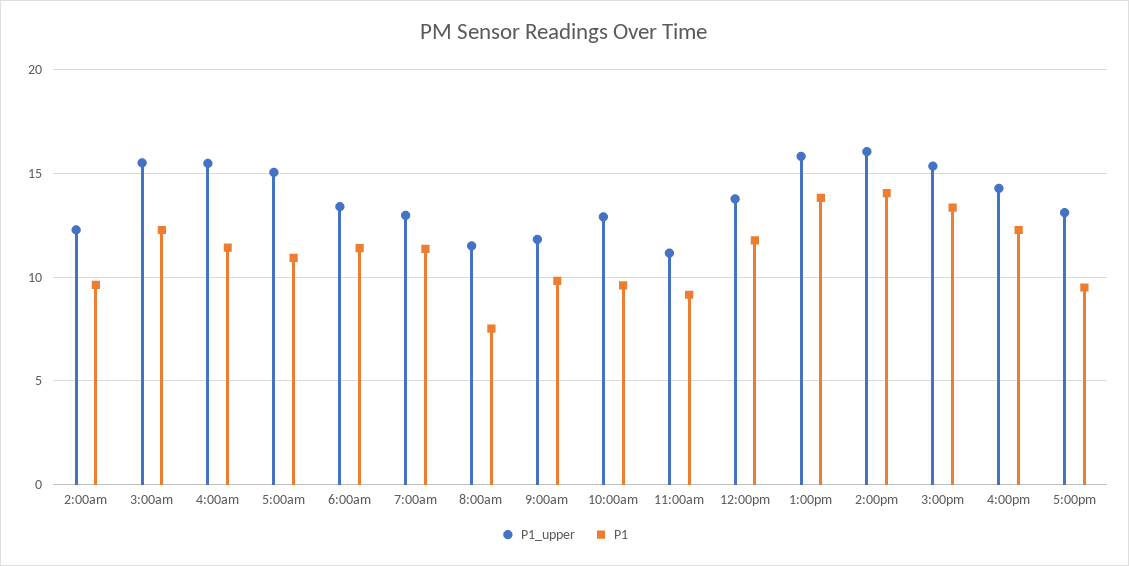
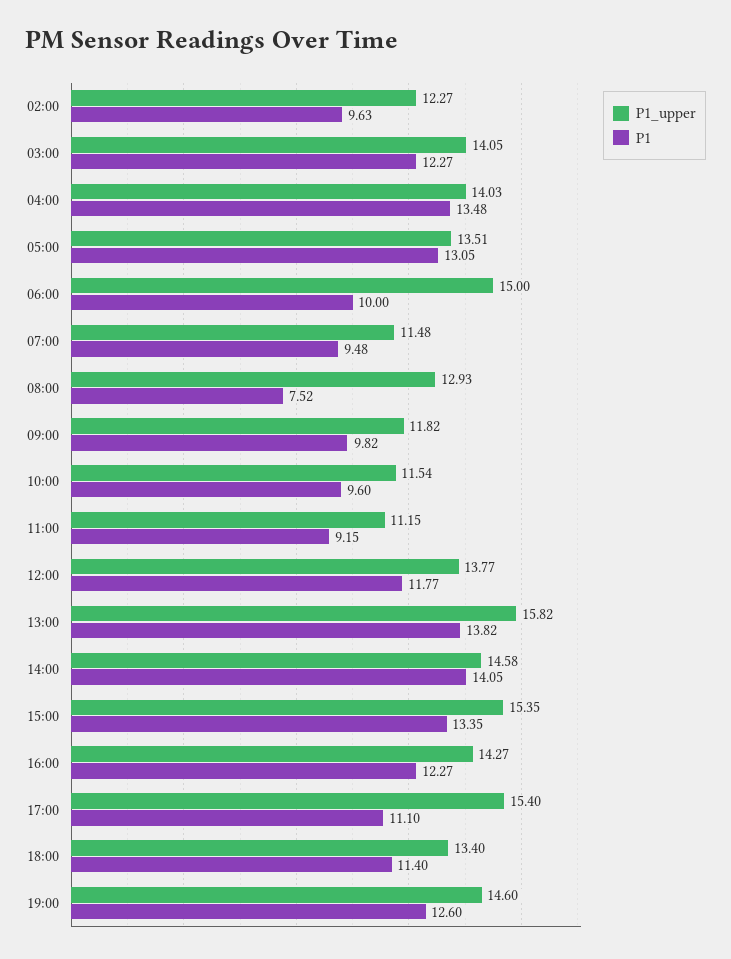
P1_upper, 3:00am: 15.5 -> 14.05
P1_upper, 4:00am: 15.5 -> 14.03
P1, 4:00am: 11.5 -> 13.48
P1_upper, 5:00am: 15 -> 13.51
P1, 5:00am: 11 -> 13.05
P1_upper, 6:00am: 13.5 -> 15
P1, 6:00am: 11.5 -> 10
P1_upper, 7:00am: 13 -> 11.48
P1, 7:00am: 11.5 -> 9.48
P1_upper, 8:00am: 11.5 -> 12.93
P1_upper, 10:00am: 13 -> 11.54
P1_upper, 2:00pm: 16 -> 14.58
P1_upper, 5:00pm: 13 -> 15.4
P1, 5:00pm: 9.5 -> 11.1
P1_upper, 18:00: none -> 13.4
P1, 18:00: none -> 11.4
P1_upper, 19:00: none -> 14.6
P1, 19:00: none -> 12.6

